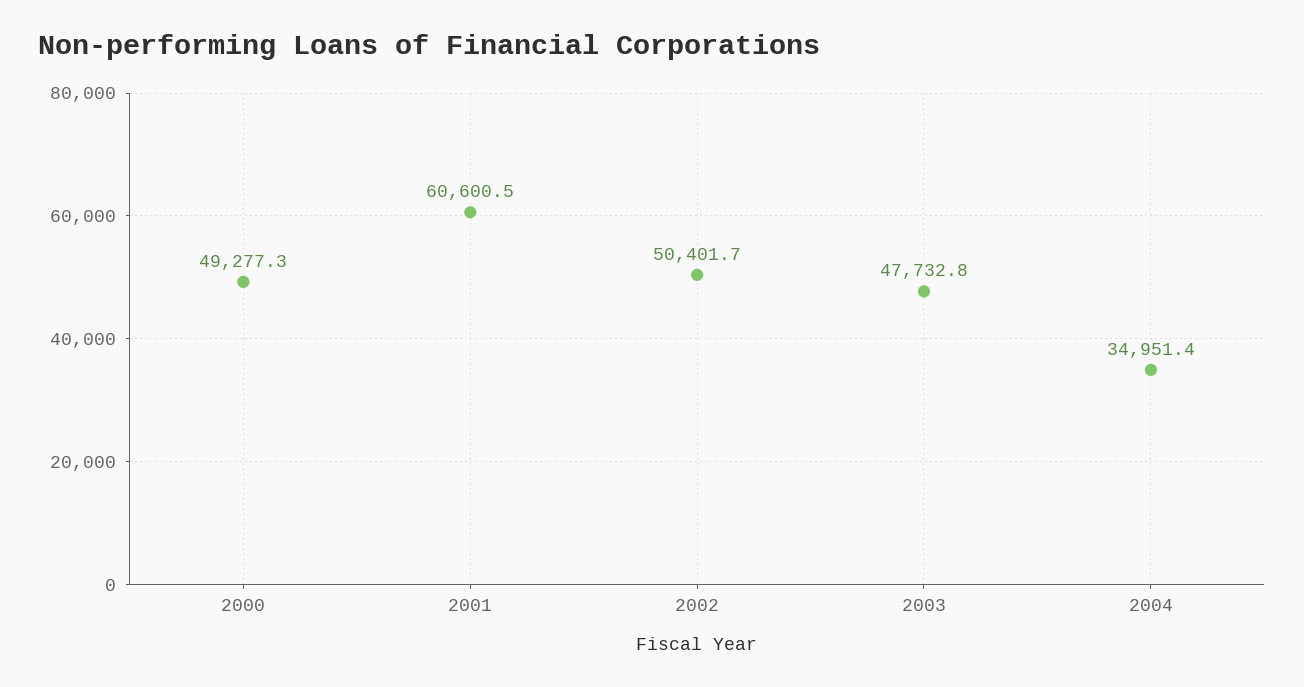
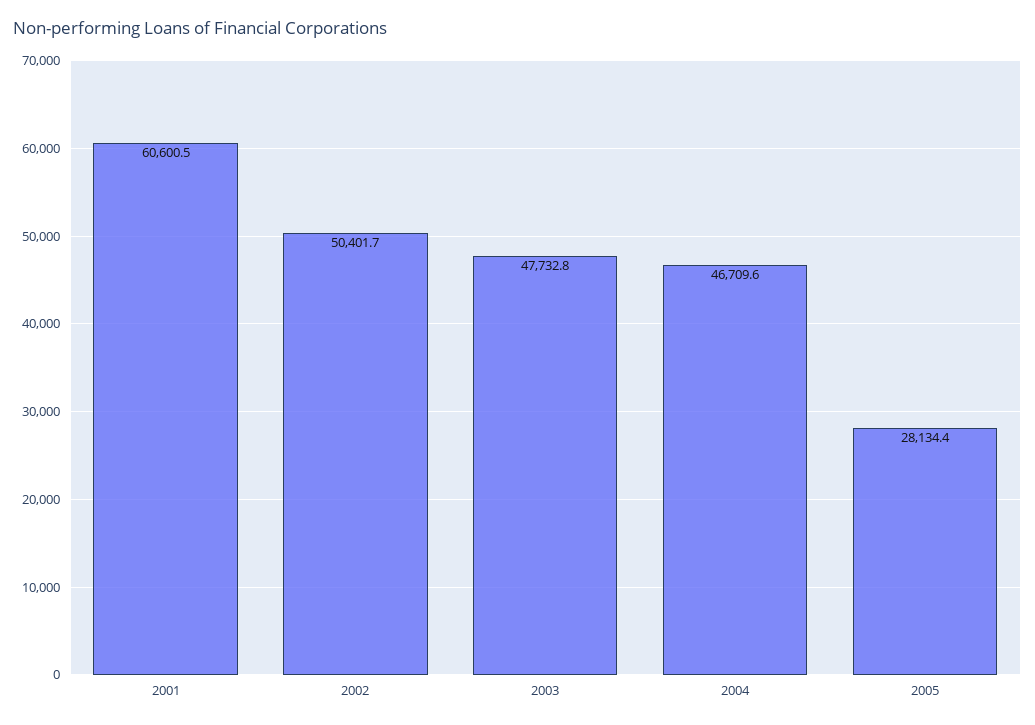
2000: 49277.3 -> none
2004: 34951.4 -> 46709.6
2005: none -> 28134.4

